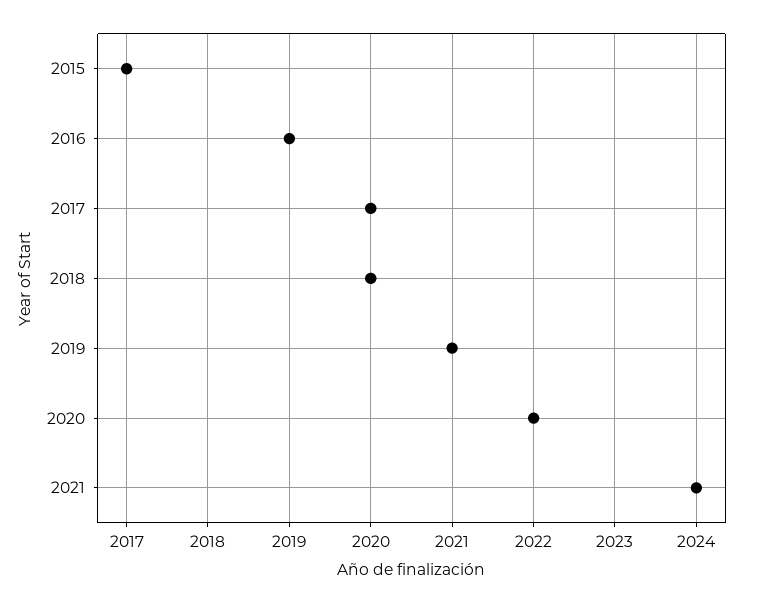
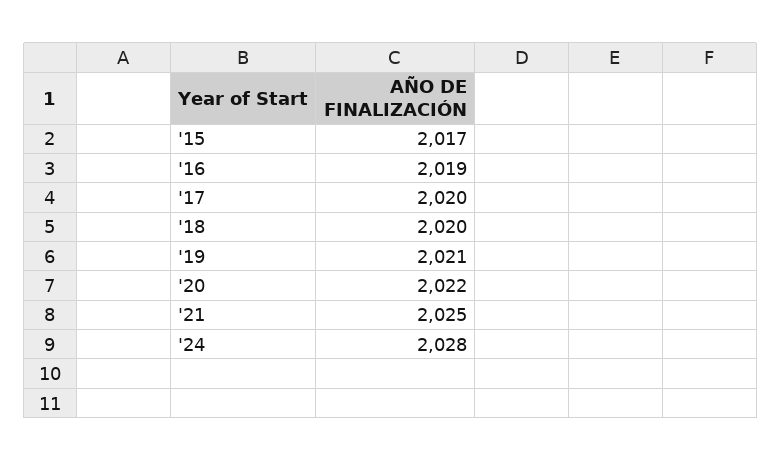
2021: 2024 -> 2025
'24: none -> 2028

